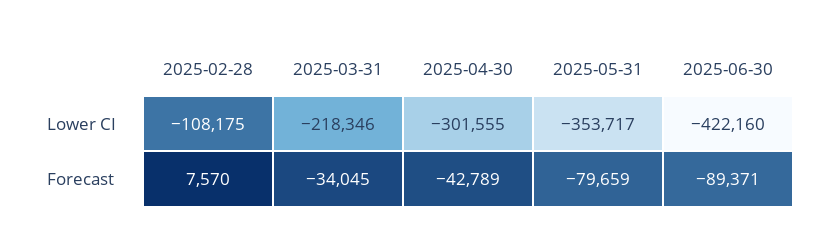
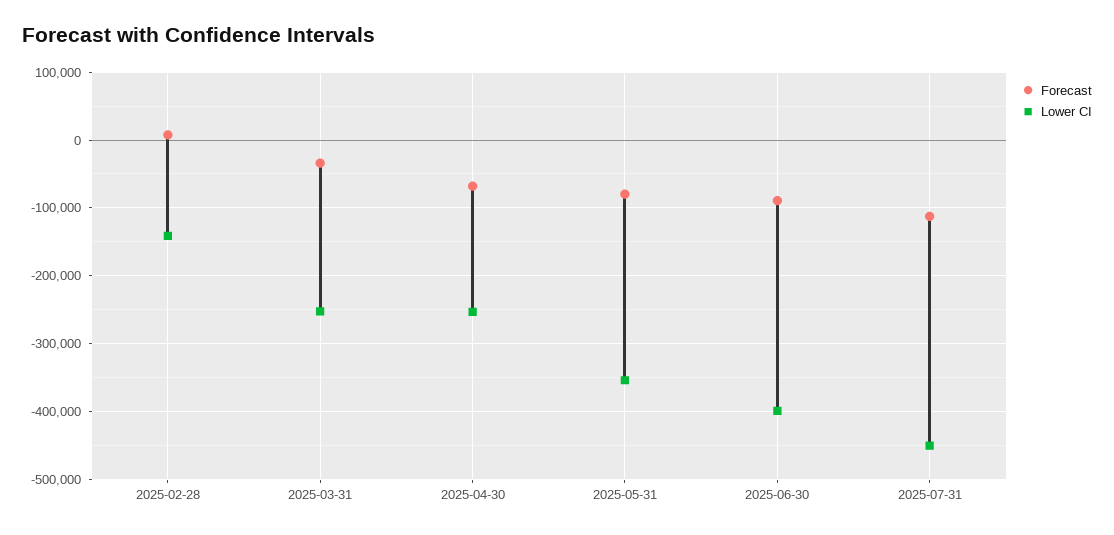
Lower CI, 2025-02-28: -108175 -> -140000
Lower CI, 2025-03-31: -218346 -> -250000
Lower CI, 2025-04-30: -301555 -> -250000
Lower CI, 2025-06-30: -422160 -> -400000
Forecast, 2025-04-30: -42789 -> -70000
Forecast, 2025-07-31: none -> -110000
Lower CI, 2025-07-31: none -> -450000

